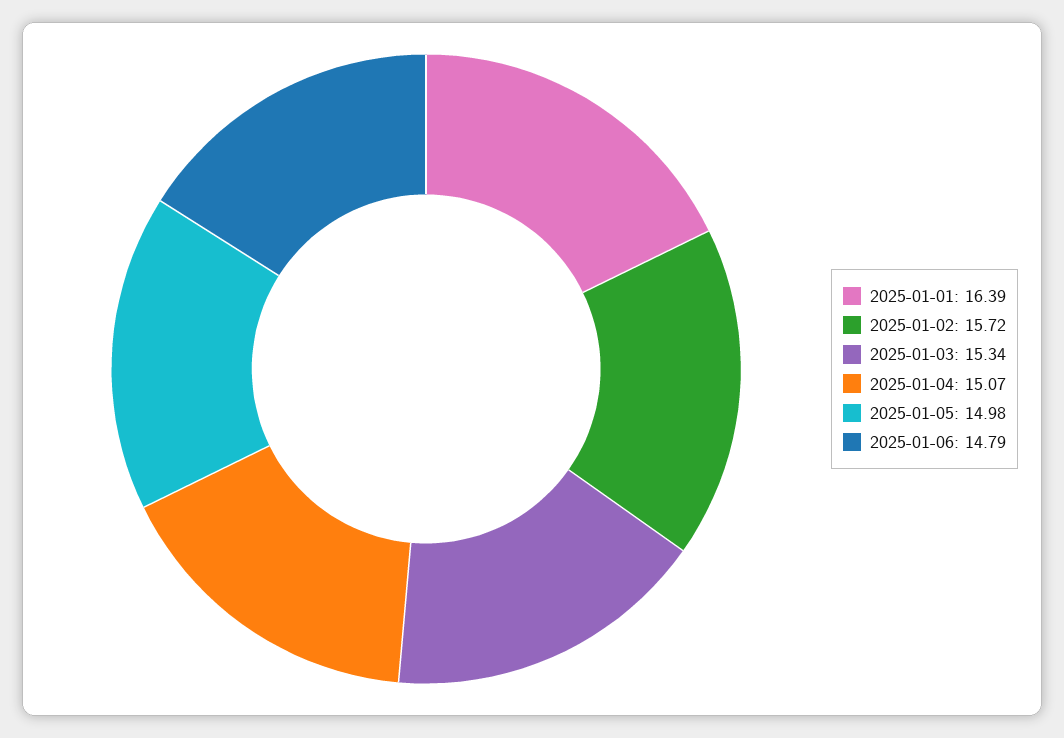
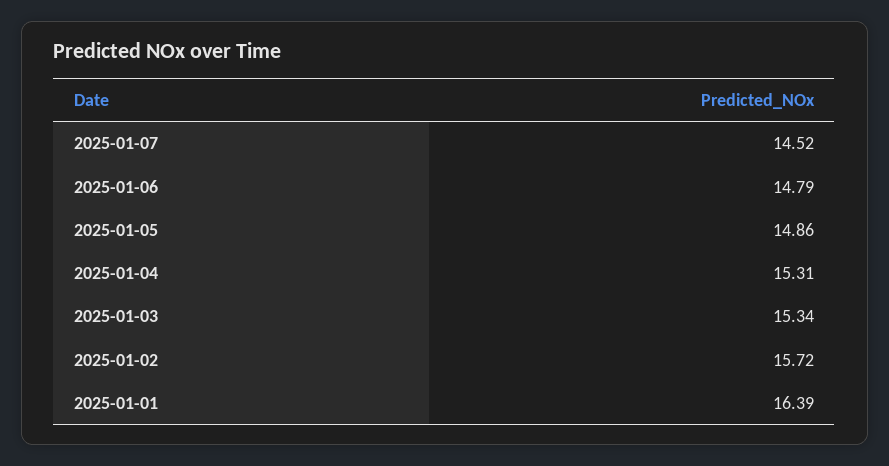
2025-01-04: 15.07 -> 15.31
2025-01-05: 14.98 -> 14.86
2025-01-07: none -> 14.52

